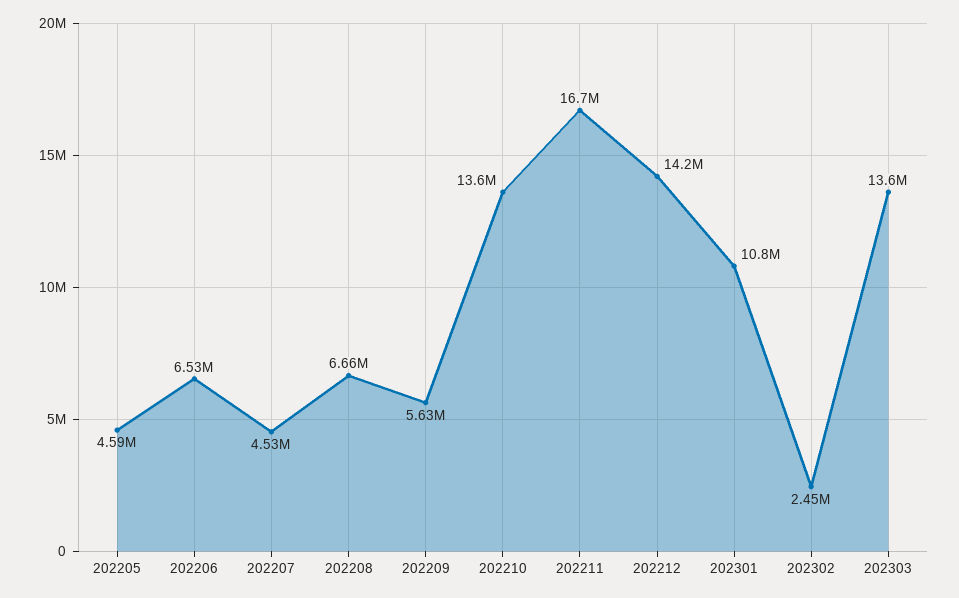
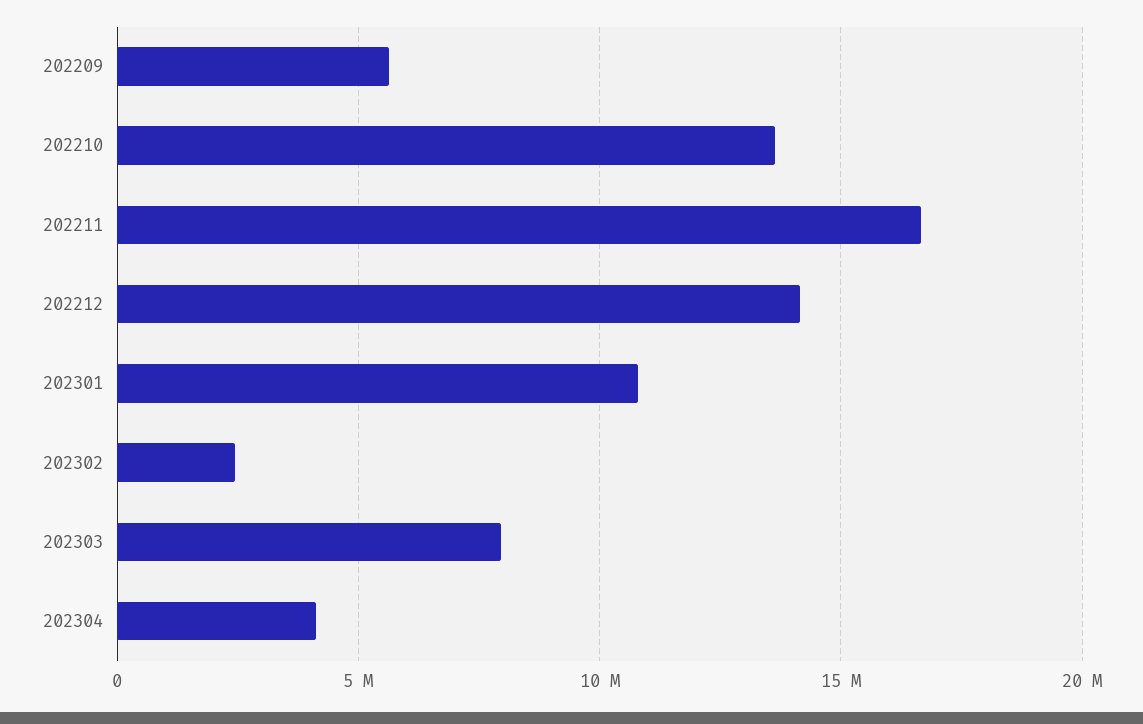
202205: 4590000 -> none
202206: 6530000 -> none
202207: 4530000 -> none
202208: 6660000 -> none
202303: 13600000 -> 8000000
202304: none -> 4000000

